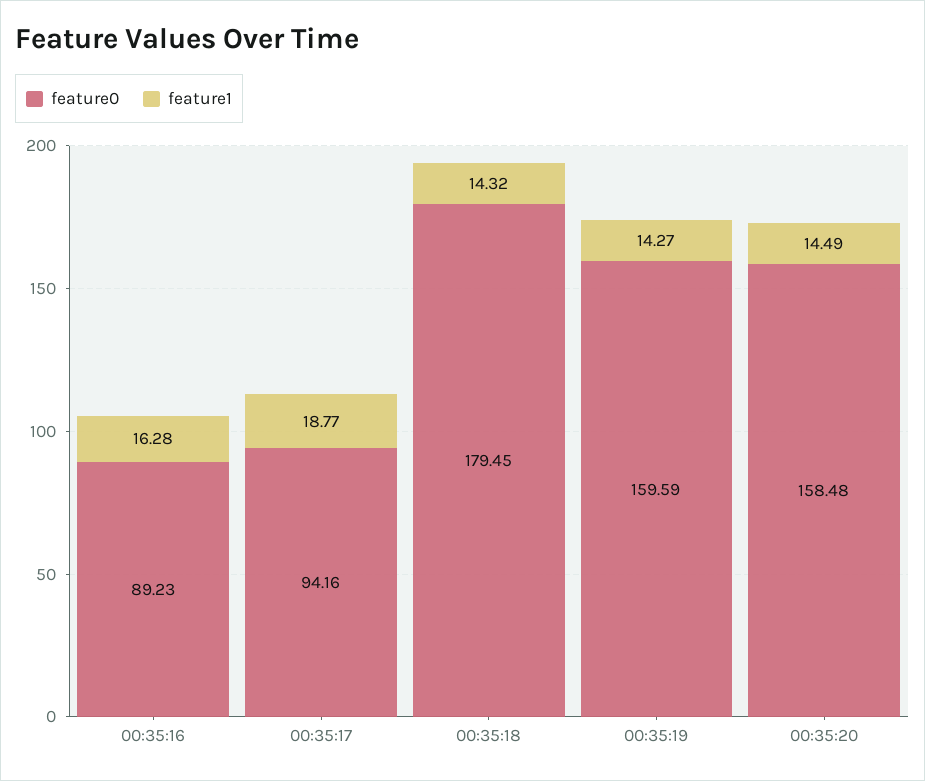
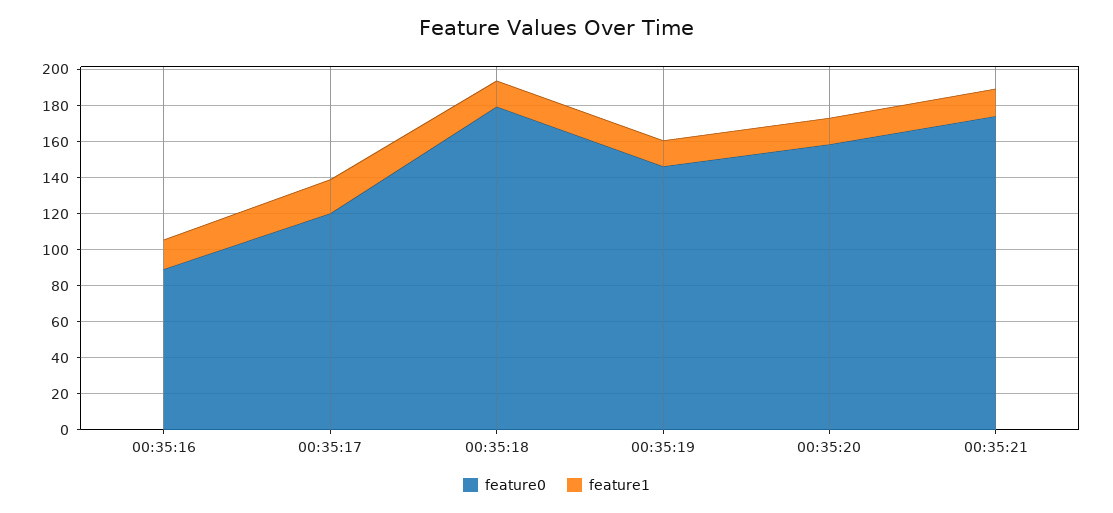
feature0, 00:35:17: 94.16 -> 120
feature0, 00:35:19: 159.59 -> 145
feature0, 00:35:21: none -> 175
feature1, 00:35:21: none -> 15

